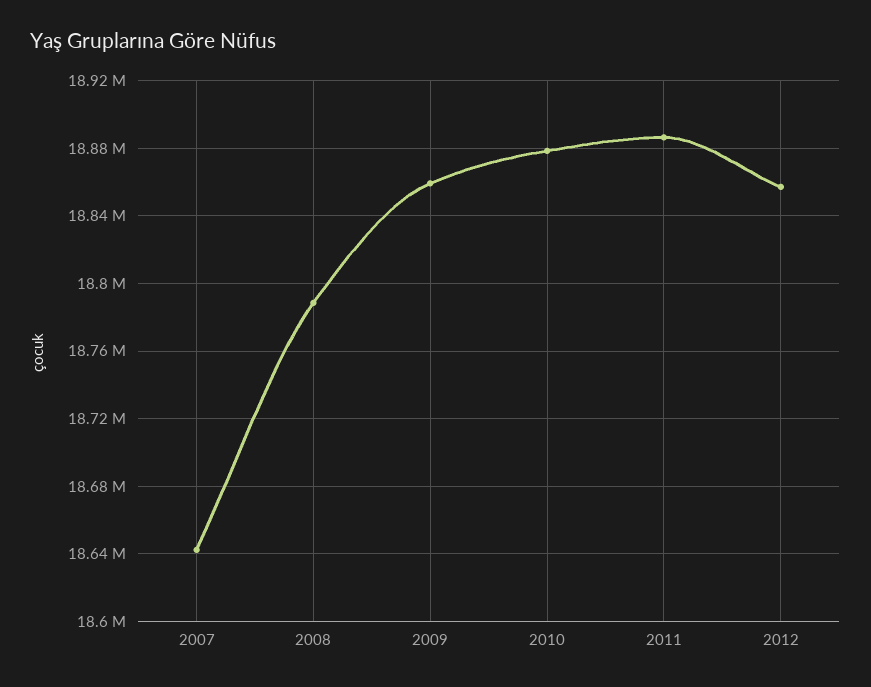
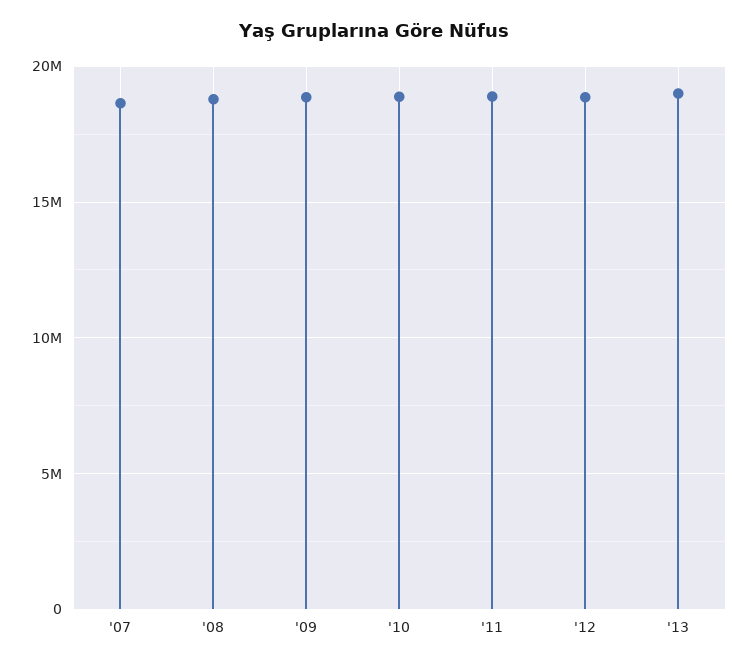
'13: none -> 19000000

